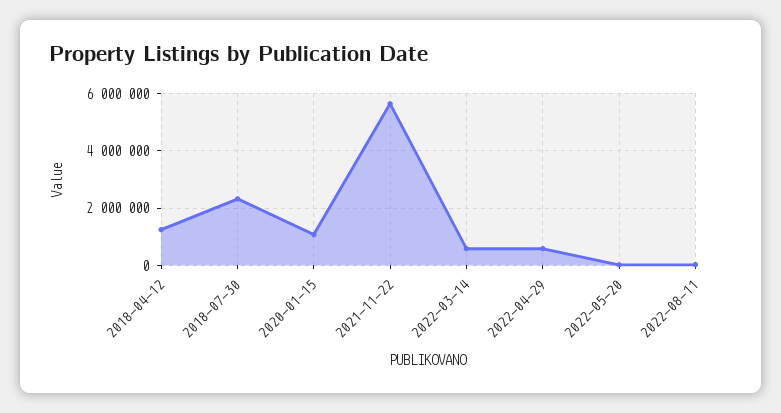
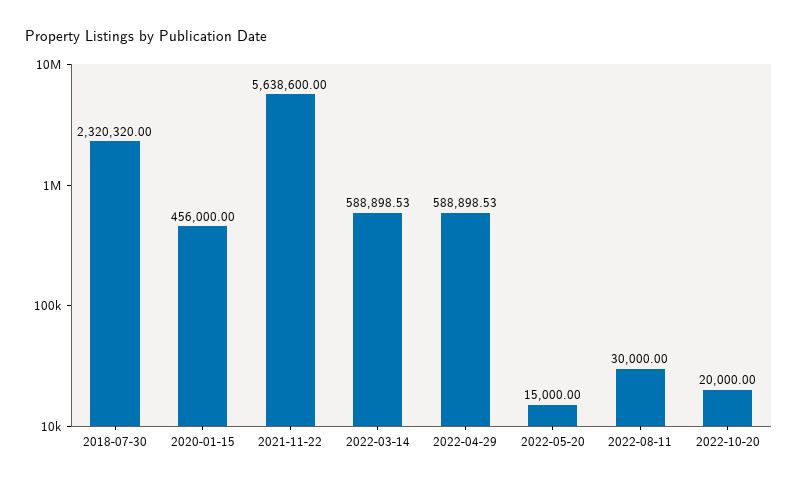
2018-04-12: 1250000 -> none
2020-01-15: 1000000 -> 456000
2022-10-20: none -> 20000

